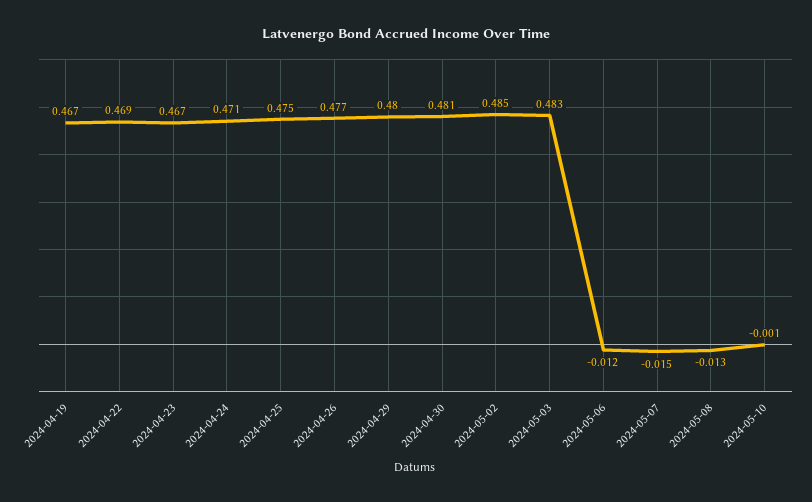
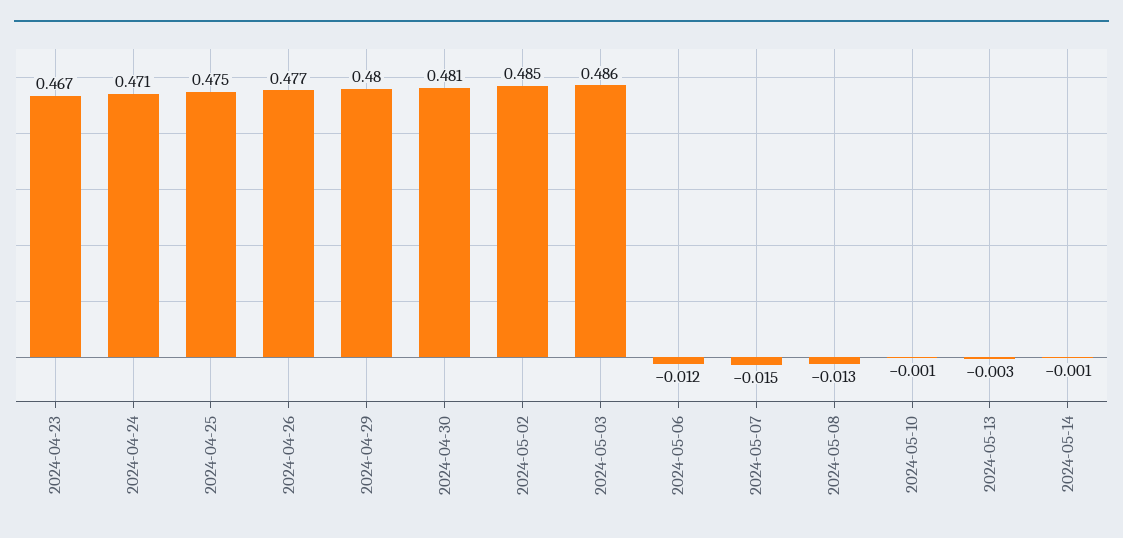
2024-04-19: 0.467 -> none
2024-04-22: 0.469 -> none
2024-05-03: 0.483 -> 0.486
2024-05-13: none -> -0.003
2024-05-14: none -> -0.001

